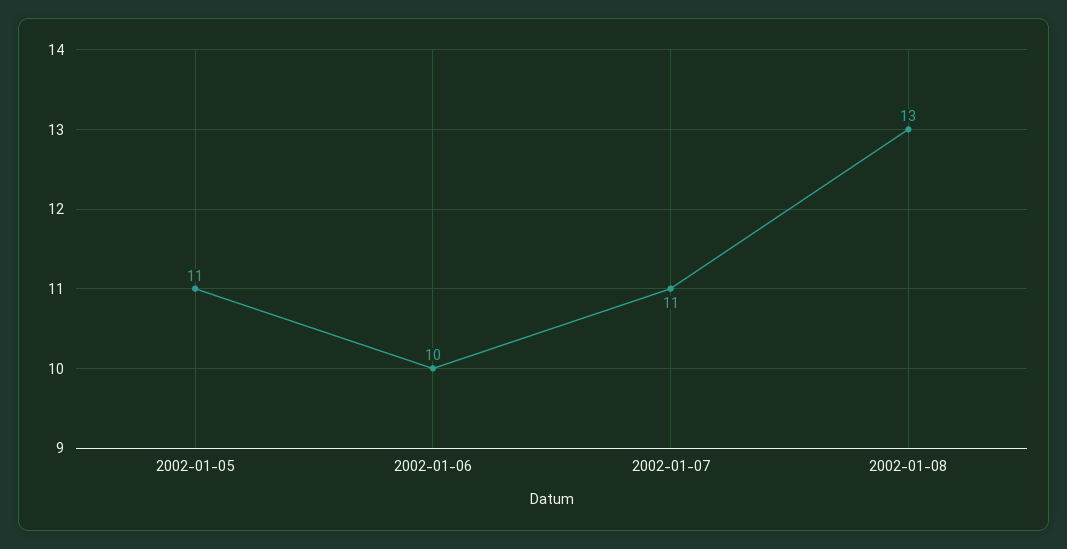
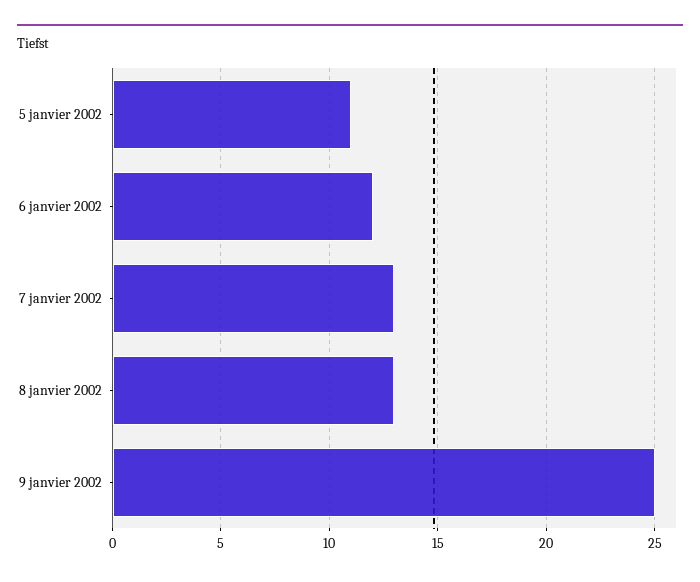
2002-01-06: 10 -> 12
2002-01-07: 11 -> 13
9 janvier 2002: none -> 25

